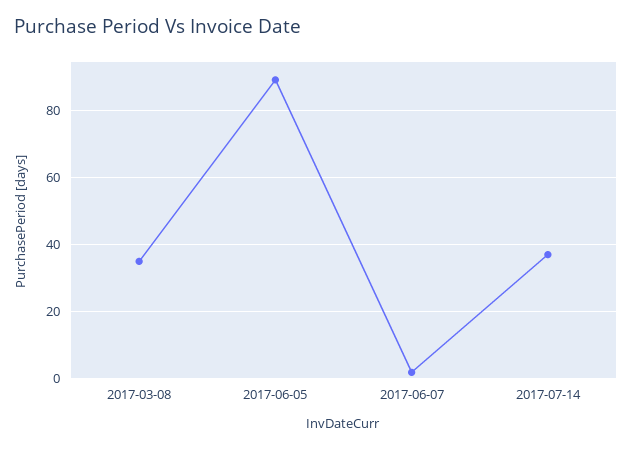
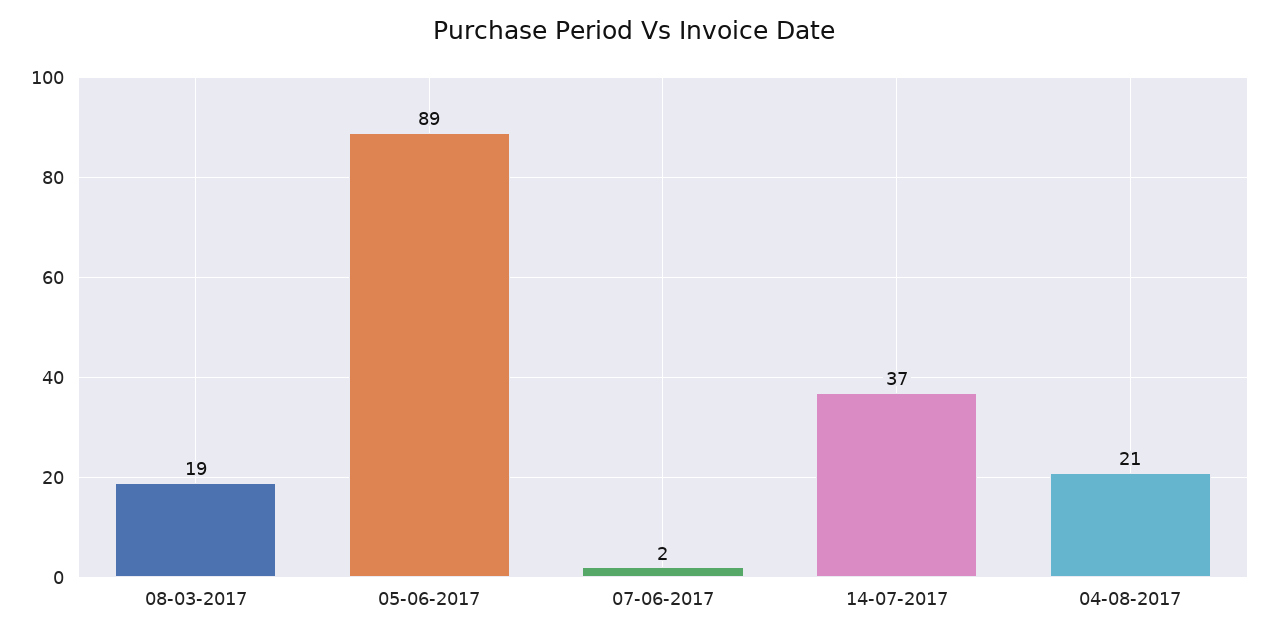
2017-03-08: 35 -> 19
04-08-2017: none -> 21

